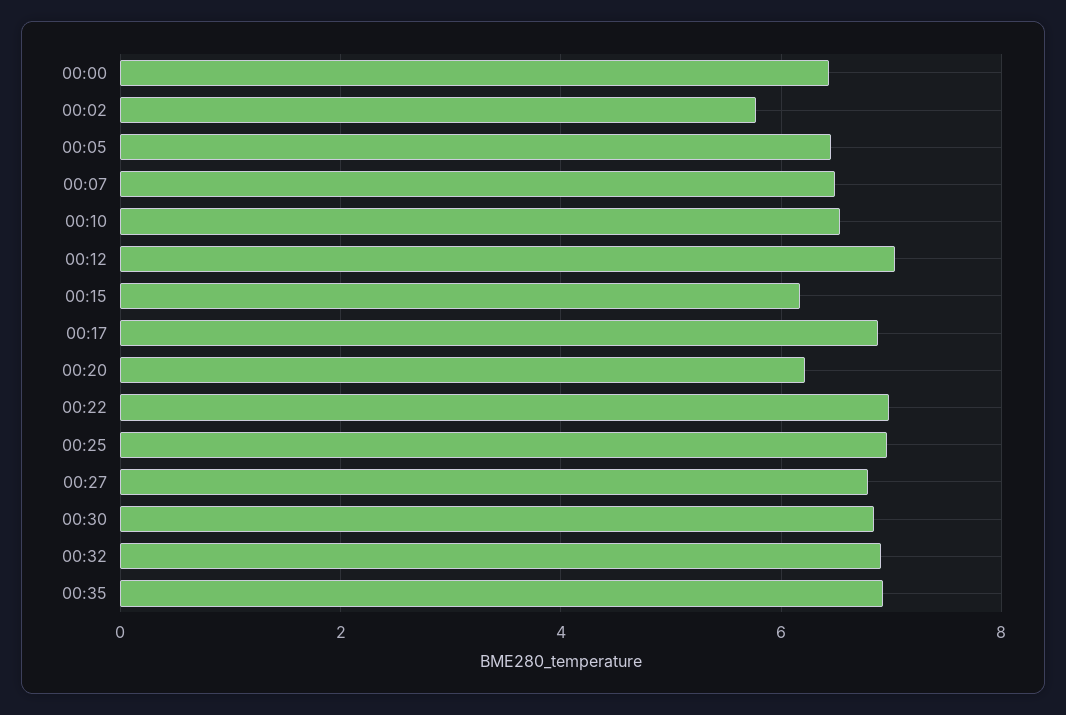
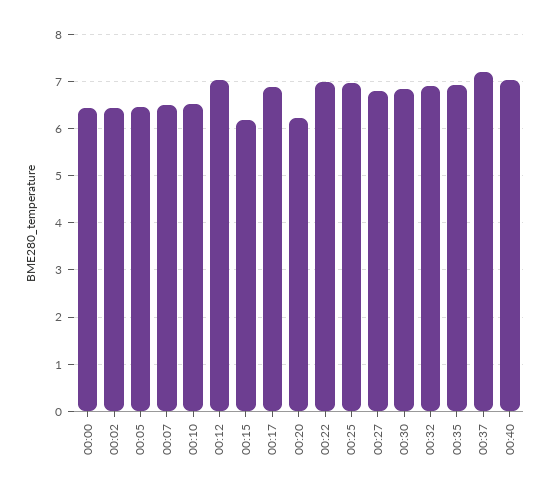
00:02: 5.8 -> 6.4
00:37: none -> 7.2
00:40: none -> 7

